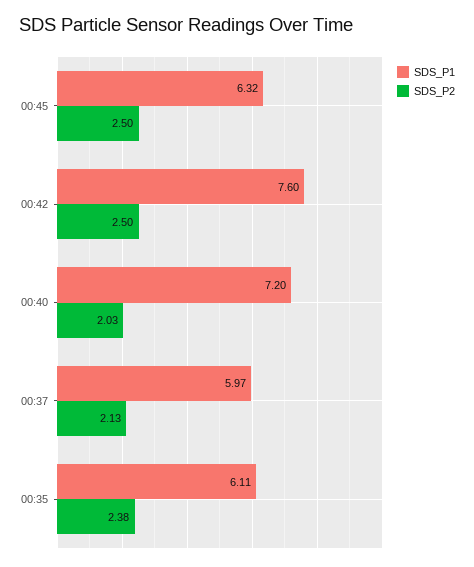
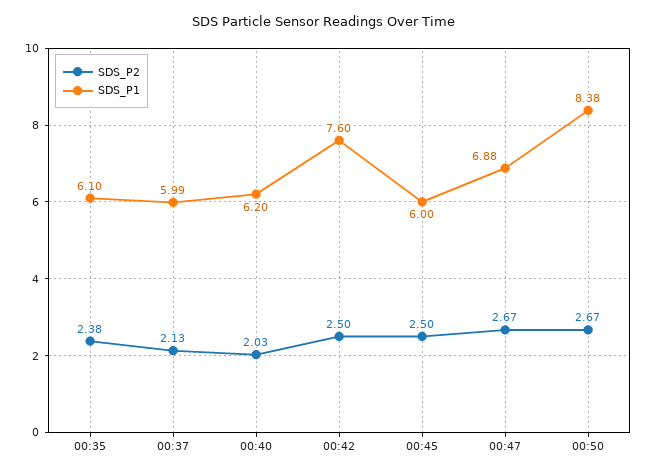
SDS_P1, 00:45: 6.32 -> 6
SDS_P1, 00:40: 7.2 -> 6.2
SDS_P1, 00:37: 5.97 -> 5.99
SDS_P1, 00:35: 6.11 -> 6.1
SDS_P2, 00:47: none -> 2.67
SDS_P1, 00:47: none -> 6.88
SDS_P2, 00:50: none -> 2.67
SDS_P1, 00:50: none -> 8.38

